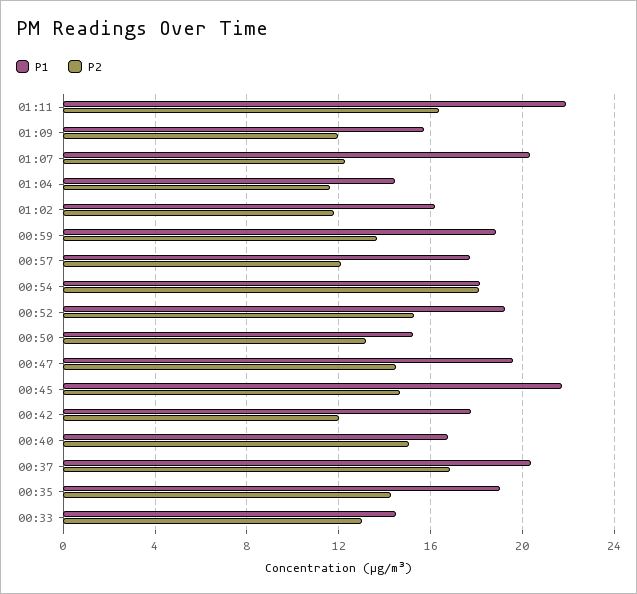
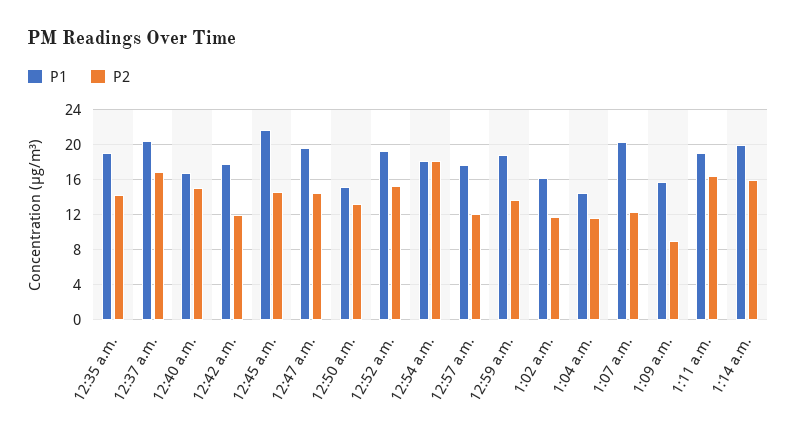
P1, 01:11: 22 -> 19
P2, 01:09: 12 -> 9
P1, 00:33: 14.5 -> none
P2, 00:33: 13 -> none
P1, 1:14 a.m.: none -> 20
P2, 1:14 a.m.: none -> 16

